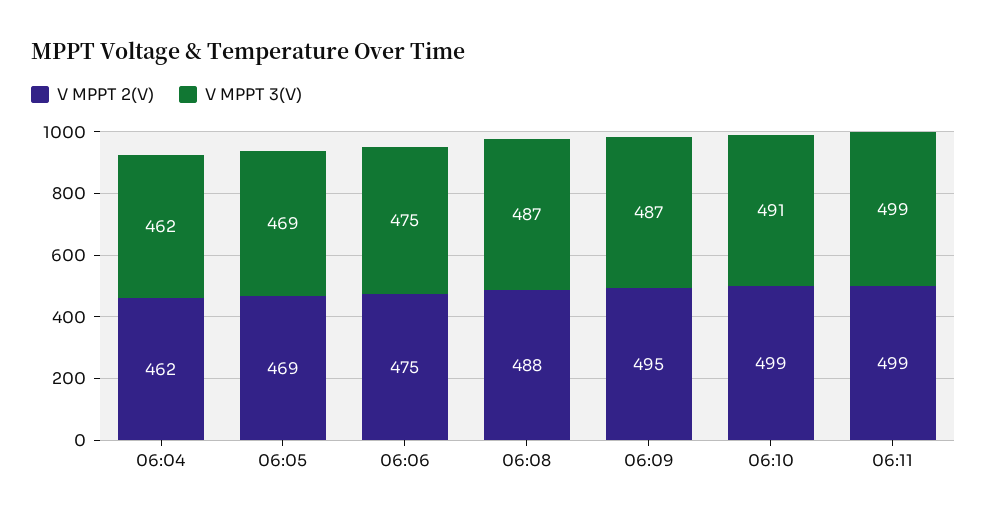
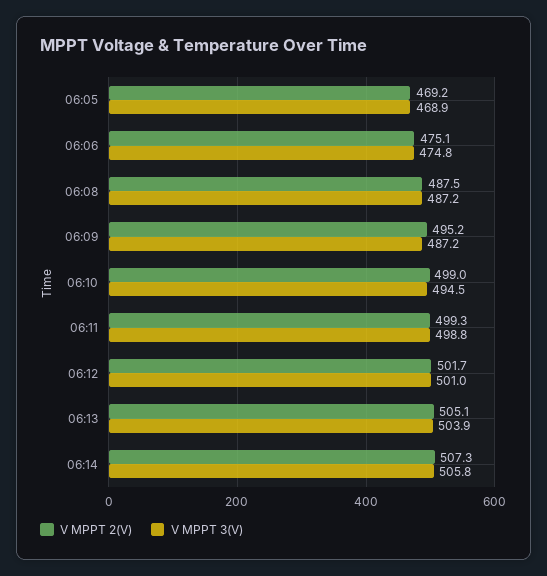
V MPPT 2(V), 06:04: 462 -> none
V MPPT 3(V), 06:04: 462 -> none
V MPPT 3(V), 06:10: 491 -> 494.5
V MPPT 2(V), 06:12: none -> 501.7
V MPPT 3(V), 06:12: none -> 501
V MPPT 2(V), 06:13: none -> 505.1
V MPPT 3(V), 06:13: none -> 503.9
V MPPT 2(V), 06:14: none -> 507.3
V MPPT 3(V), 06:14: none -> 505.8

